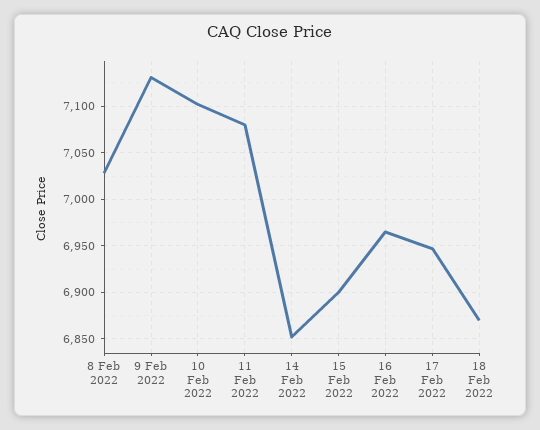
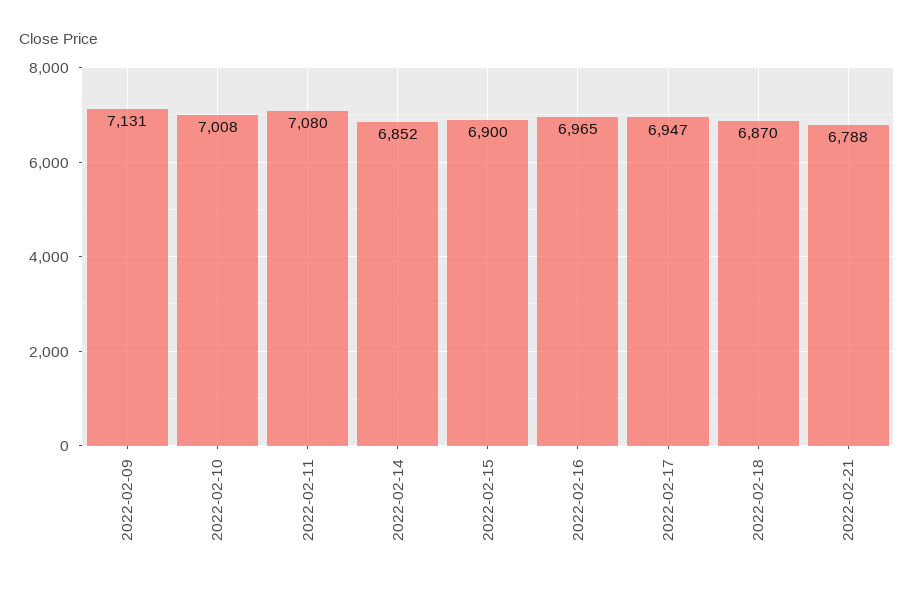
8 Feb 2022: 7030 -> none
10 Feb 2022: 7100 -> 7008
2022-02-21: none -> 6788

